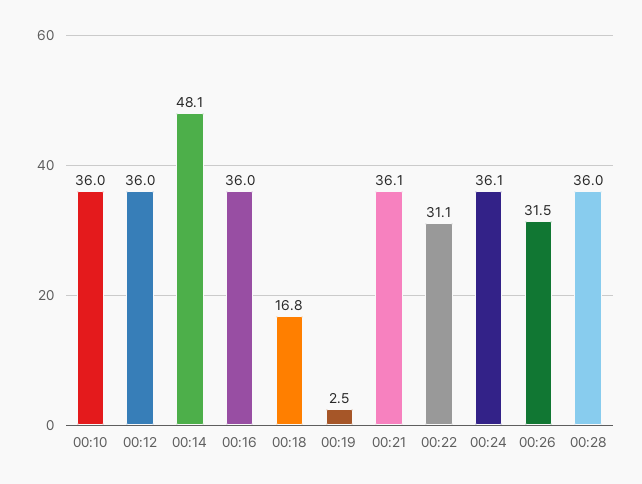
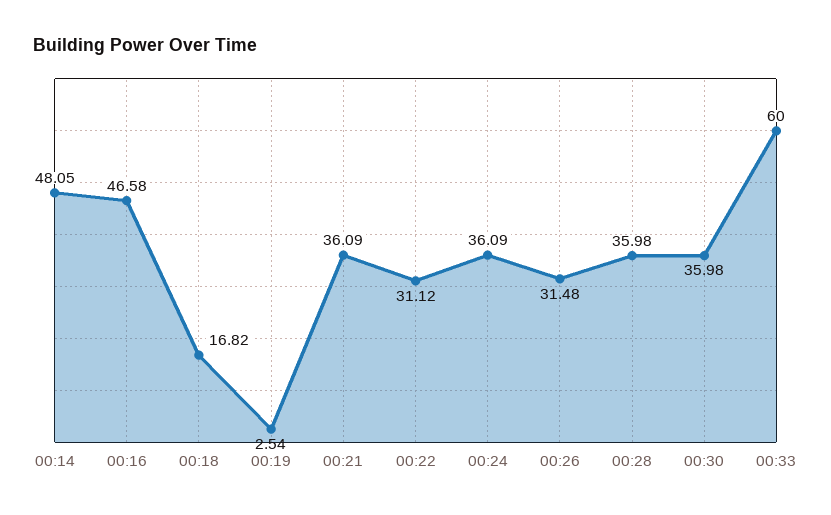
00:10: 36 -> none
00:12: 36 -> none
00:16: 36 -> 46.58
00:30: none -> 35.98
00:33: none -> 60

